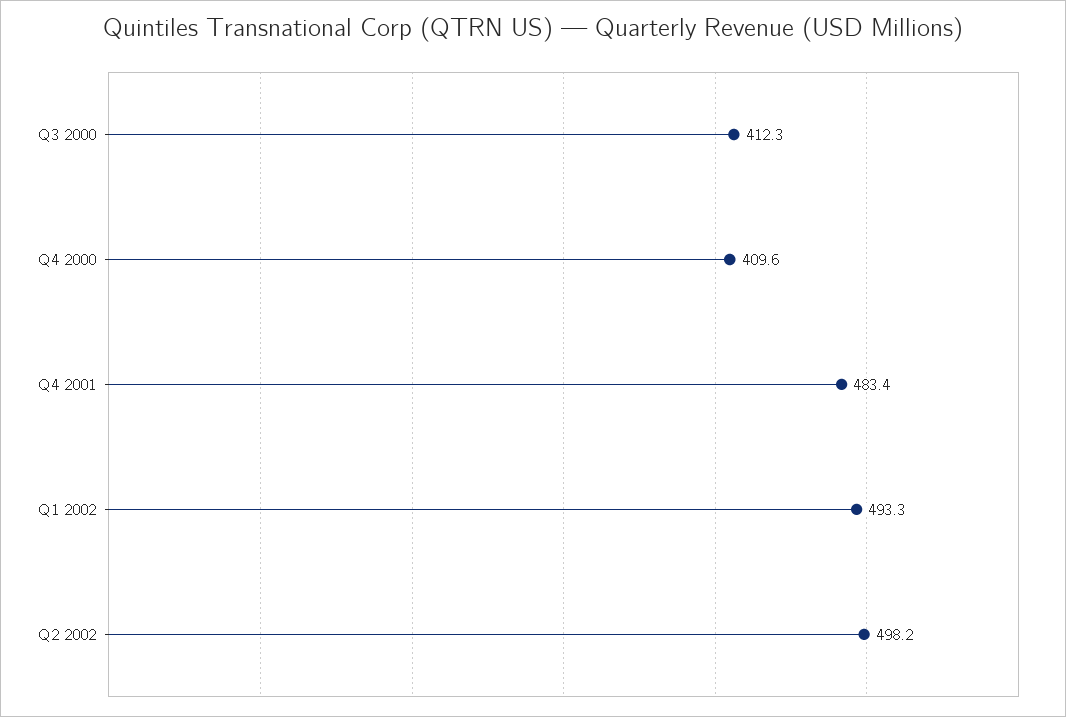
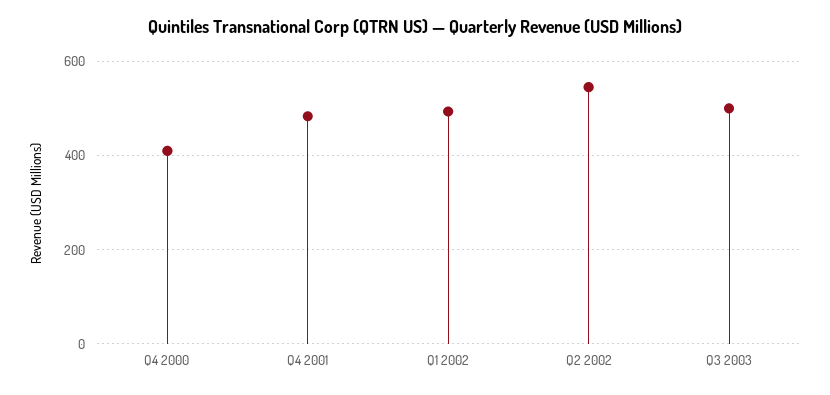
Q3 2000: 412.3 -> none
Q2 2002: 498.2 -> 540
Q3 2003: none -> 500

